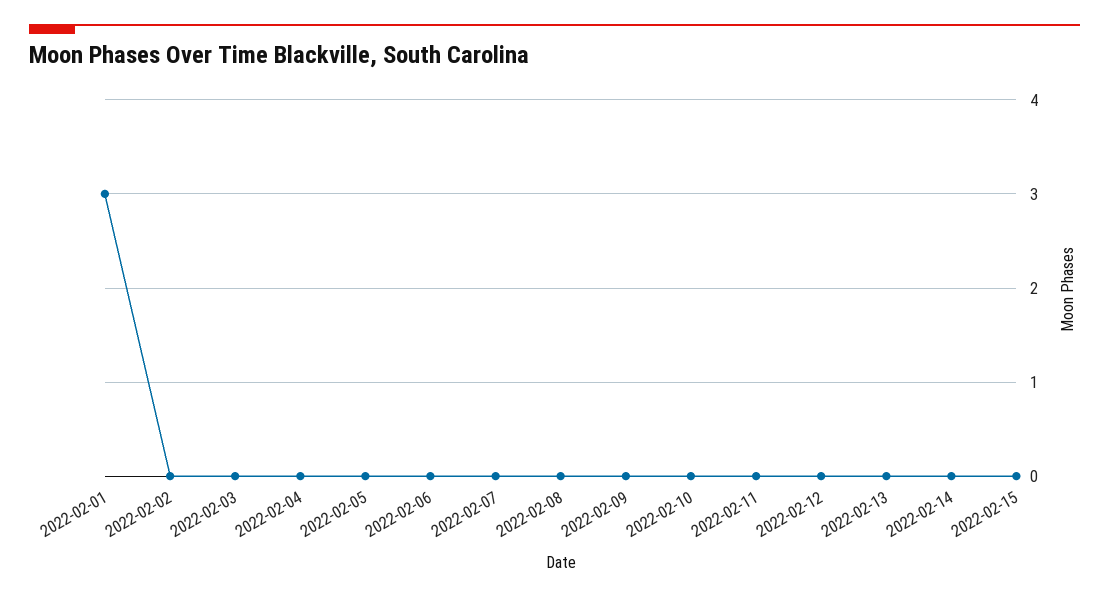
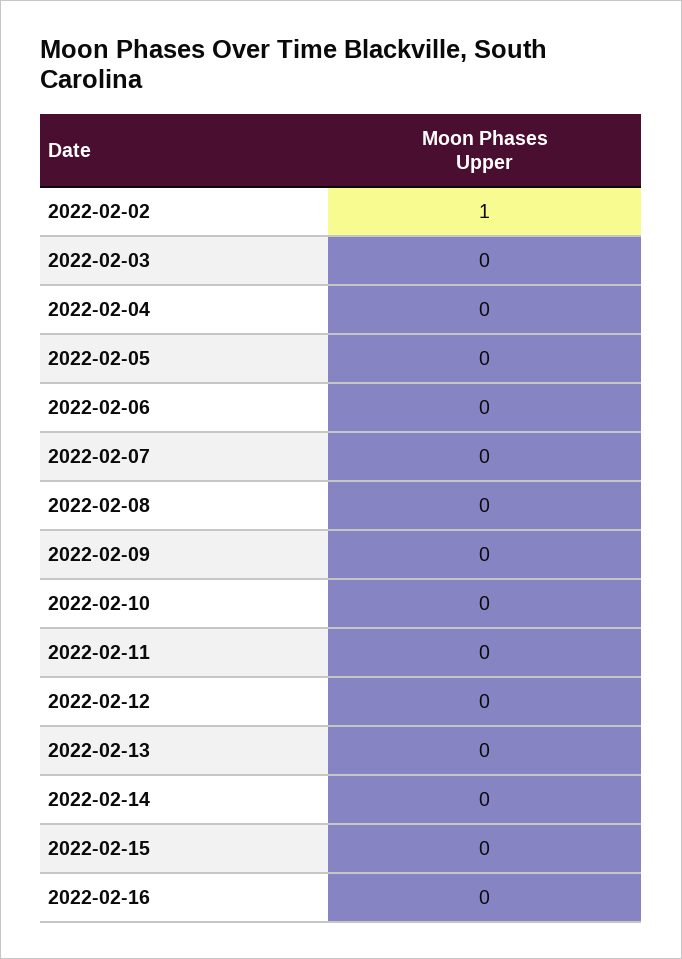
2022-02-01: 3 -> none
2022-02-02: 0 -> 1
2022-02-16: none -> 0

